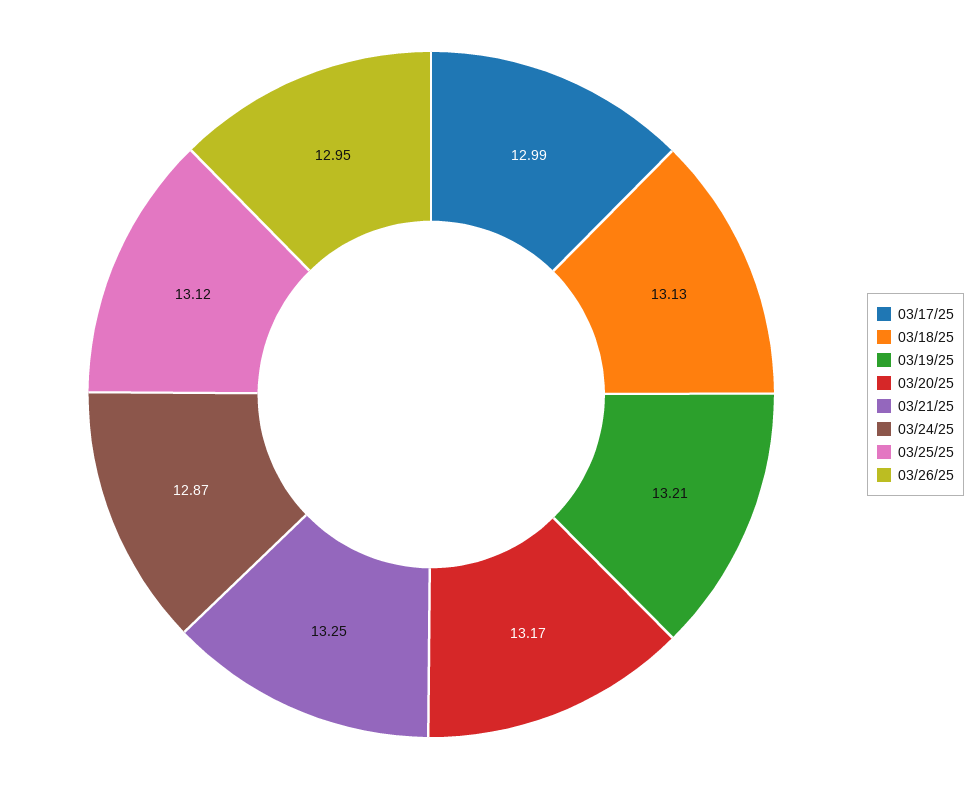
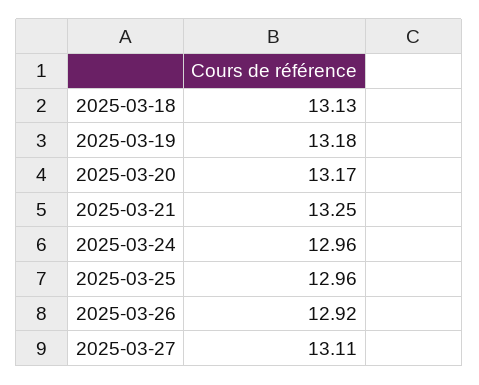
03/17/25: 12.99 -> none
03/19/25: 13.21 -> 13.18
03/24/25: 12.87 -> 12.96
03/25/25: 13.12 -> 12.96
03/26/25: 12.95 -> 12.92
2025-03-27: none -> 13.11

